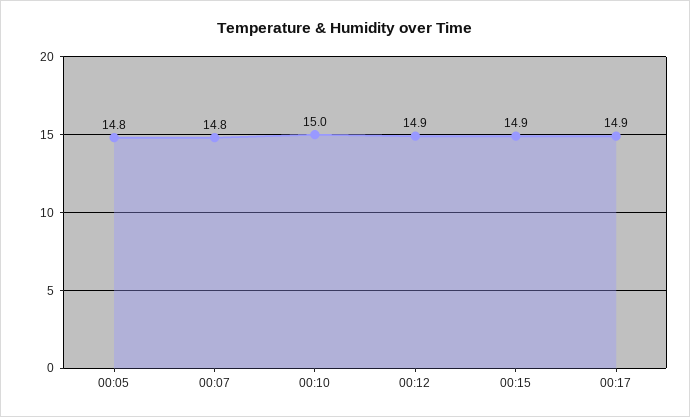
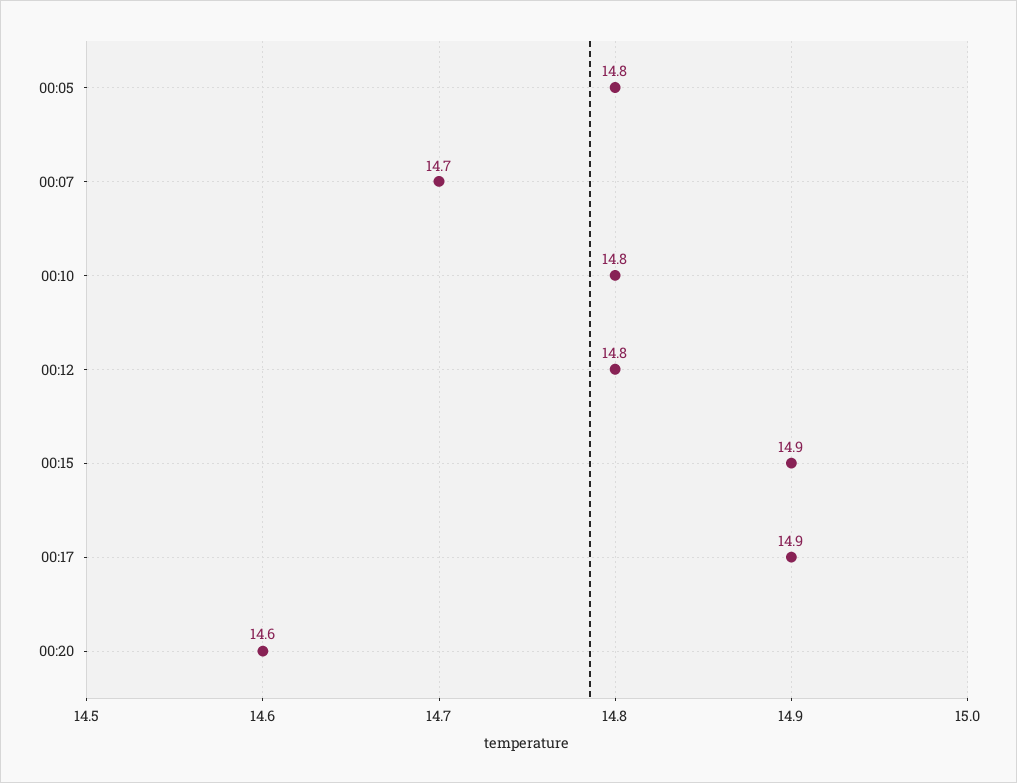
00:07: 14.8 -> 14.7
00:10: 15 -> 14.8
00:12: 14.9 -> 14.8
00:20: none -> 14.6

